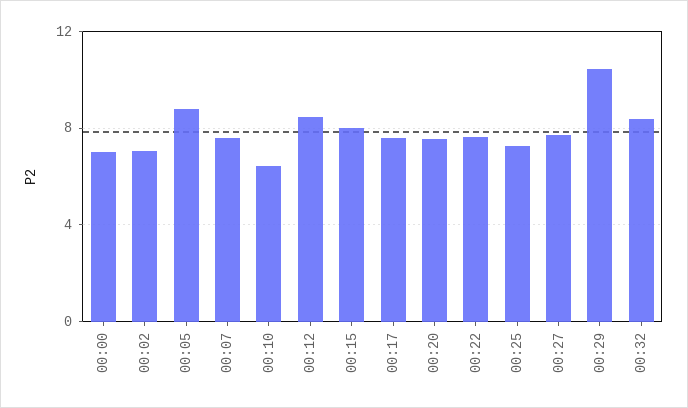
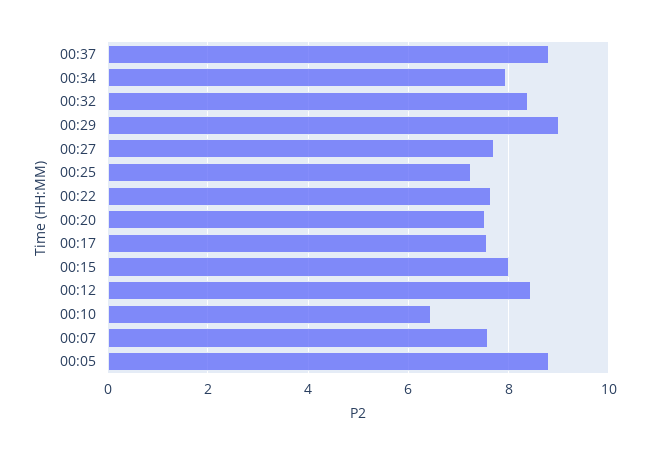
00:00: 7 -> none
00:02: 7 -> none
00:29: 10.5 -> 9
00:37: none -> 8.8
00:34: none -> 8

